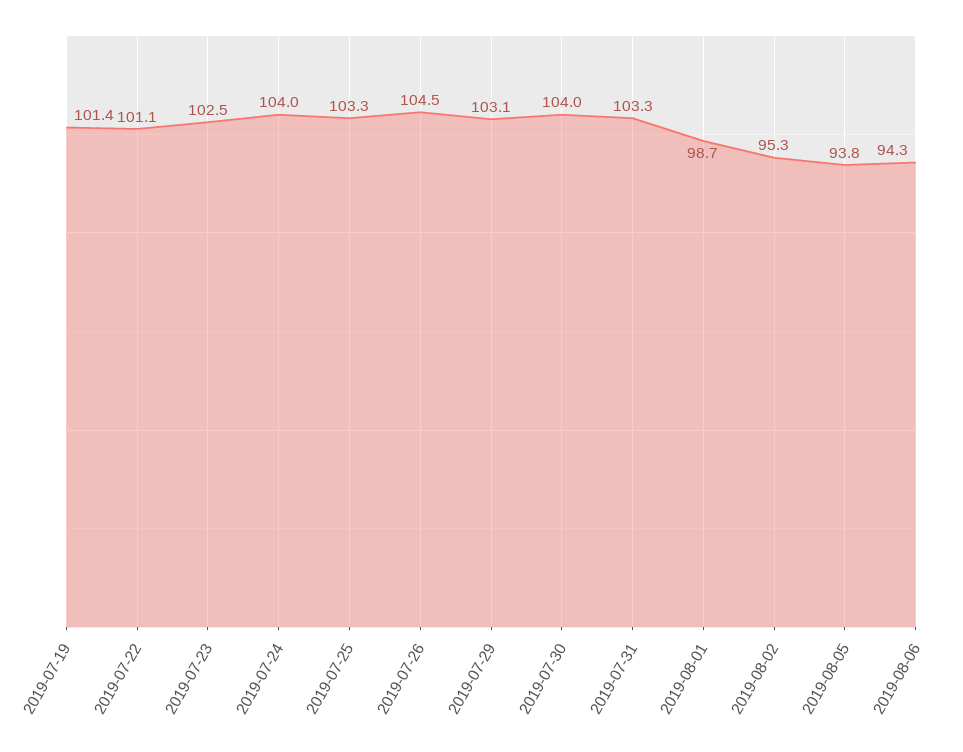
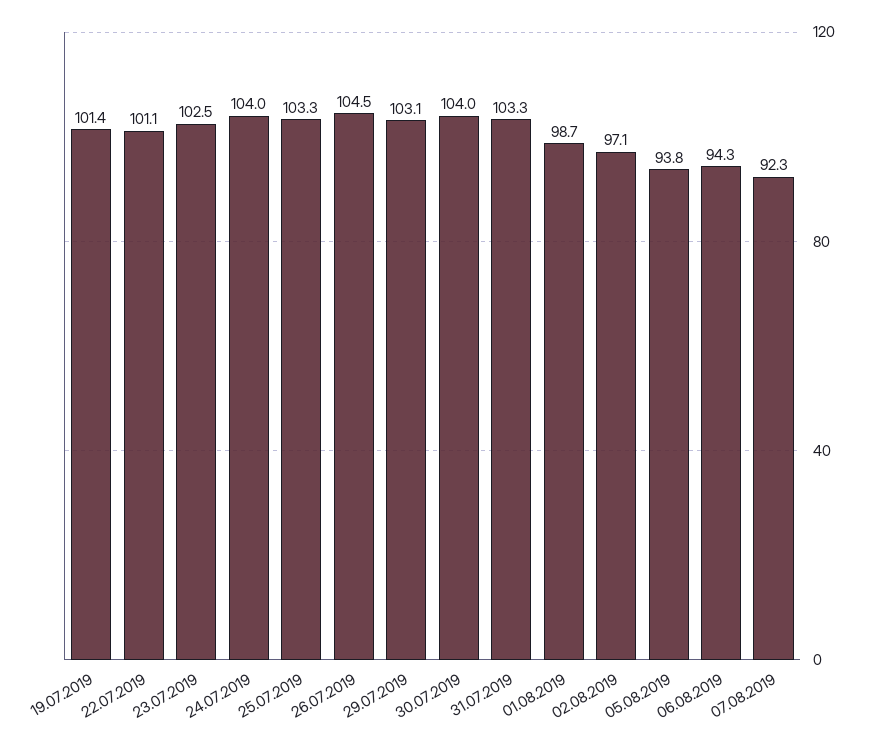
2019-08-02: 95.3 -> 97.1
07.08.2019: none -> 92.3

